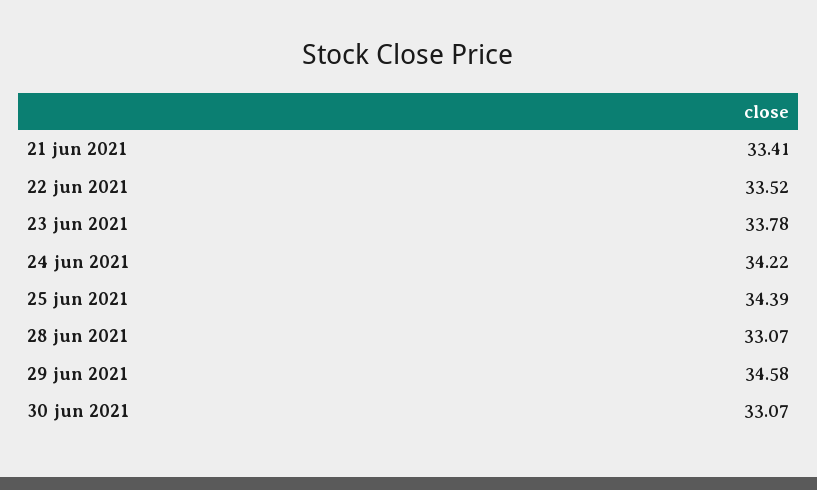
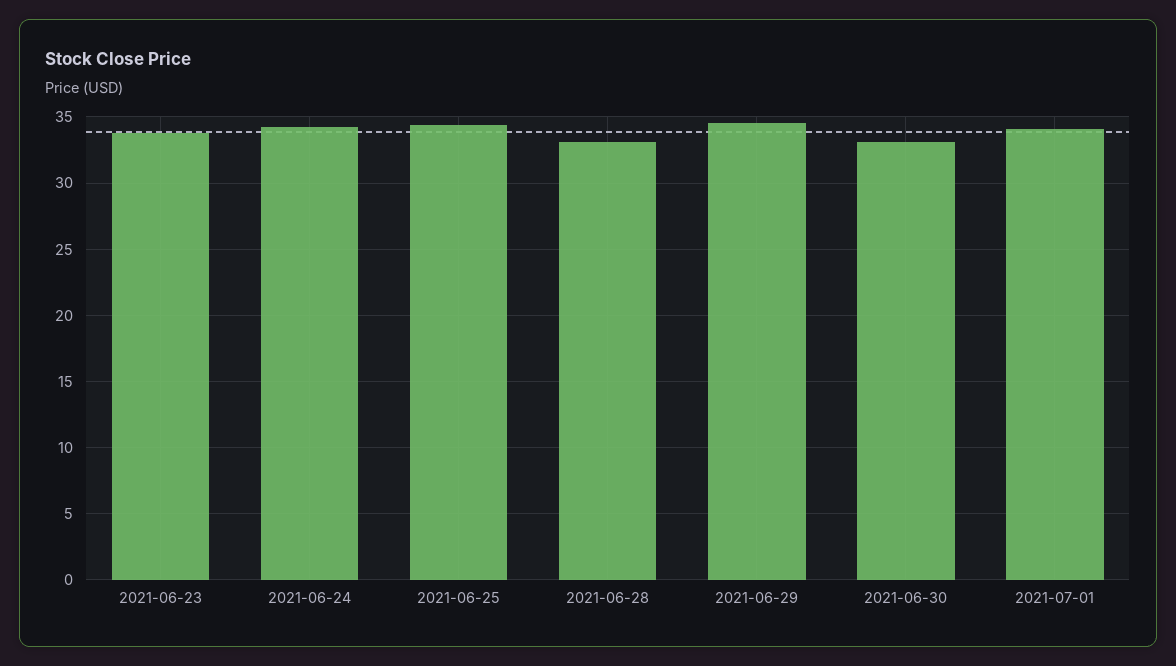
21 jun 2021: 33.41 -> none
22 jun 2021: 33.52 -> none
2021-07-01: none -> 34

